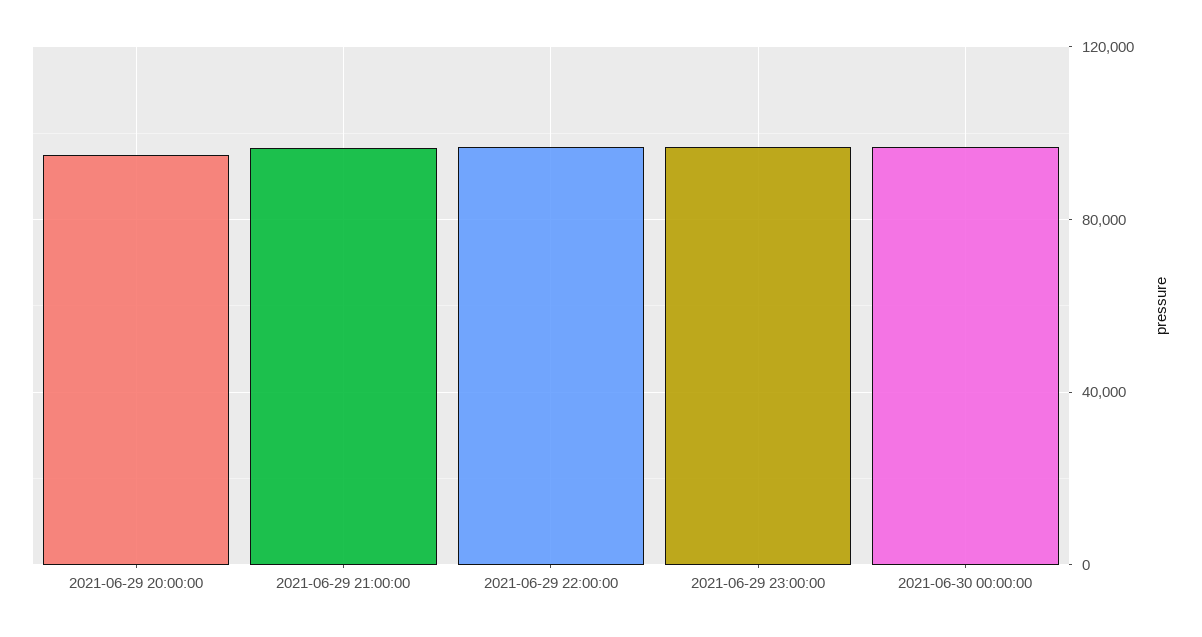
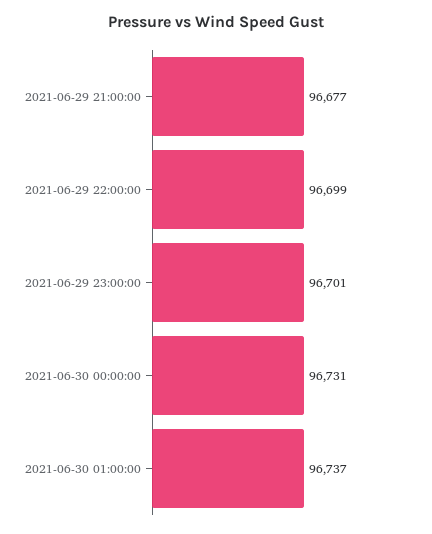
2021-06-29 20:00:00: 95000 -> none
2021-06-30 01:00:00: none -> 96737

